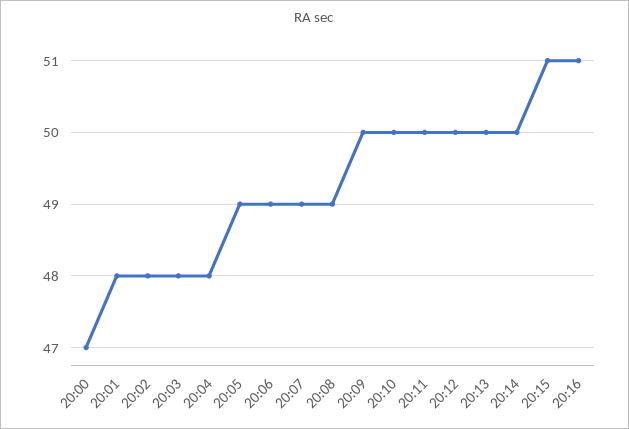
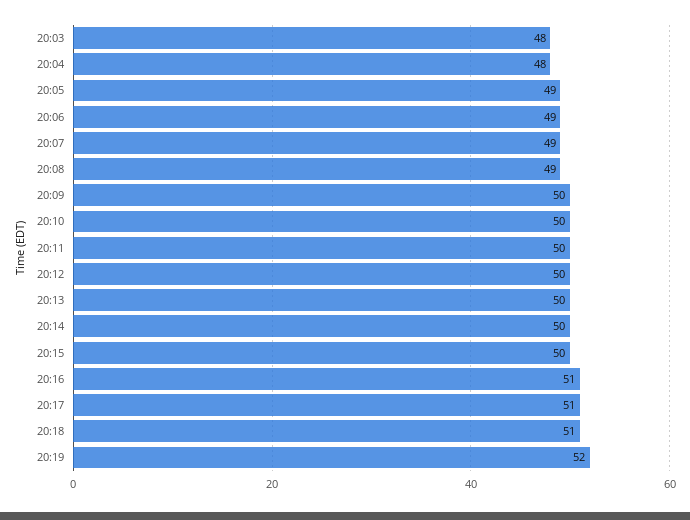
20:00: 47 -> none
20:01: 48 -> none
20:02: 48 -> none
20:15: 51 -> 50
20:17: none -> 51
20:18: none -> 51
20:19: none -> 52

